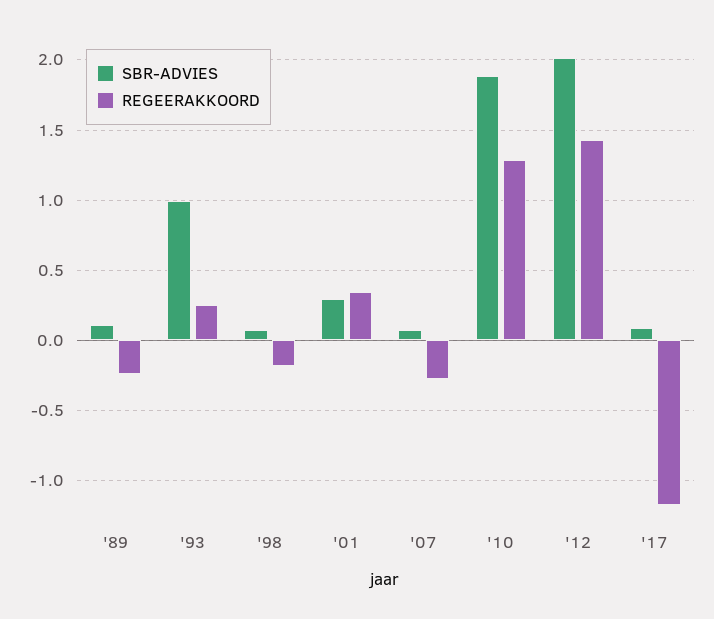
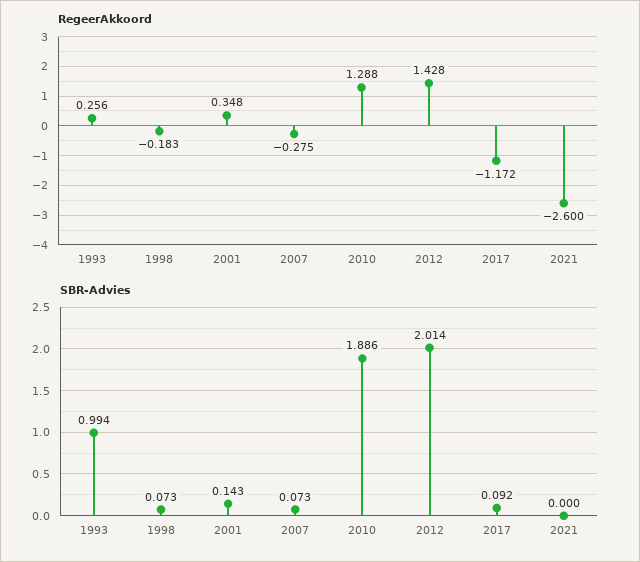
SBR-ADVIES, '89: 0.1 -> none
REGEERAKKOORD, '89: -0.25 -> none
SBR-ADVIES, '01: 0.3 -> 0.143
REGEERAKKOORD, 2021: none -> -2.6
SBR-ADVIES, 2021: none -> 0

